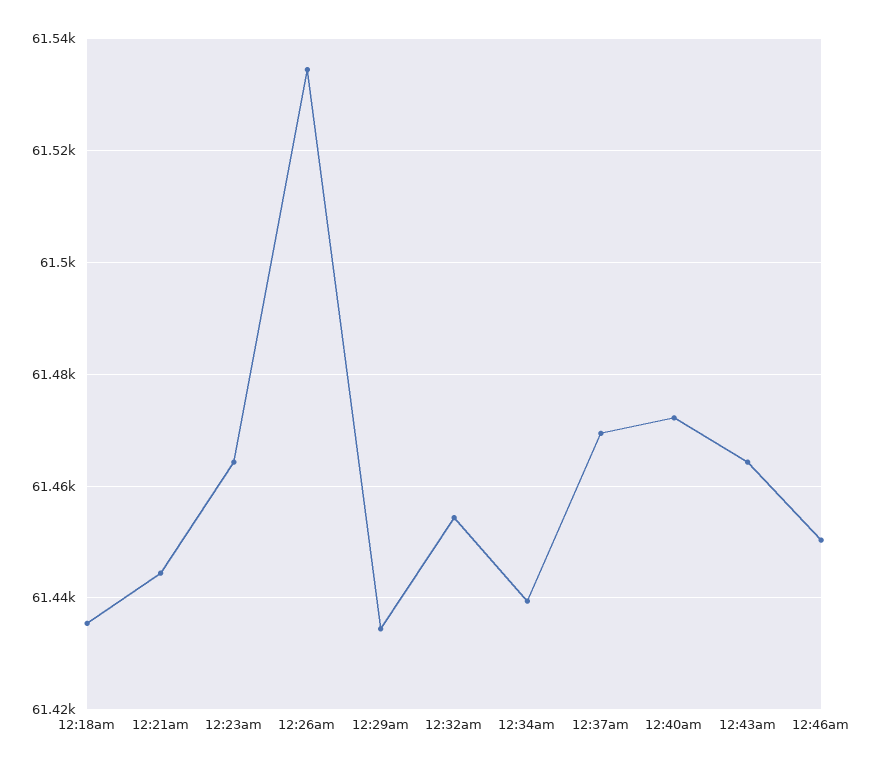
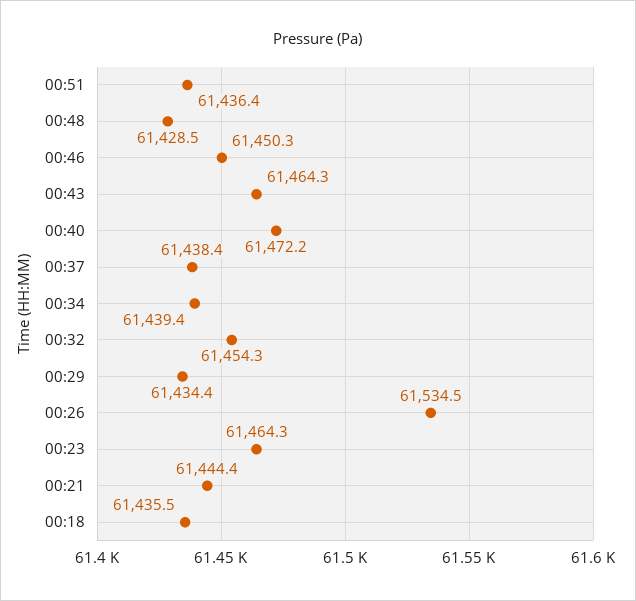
12:37am: 61470 -> 61438.4
00:51: none -> 61436.4
00:48: none -> 61428.5

